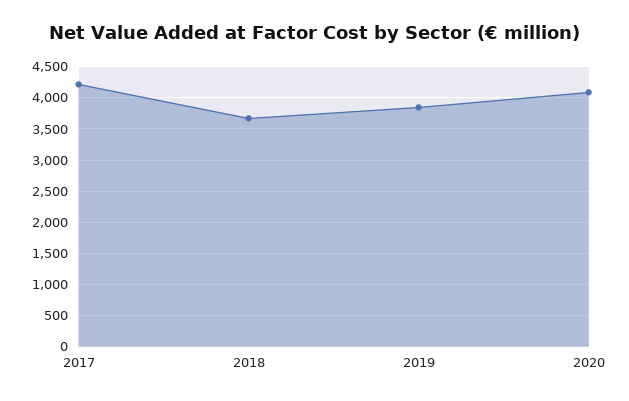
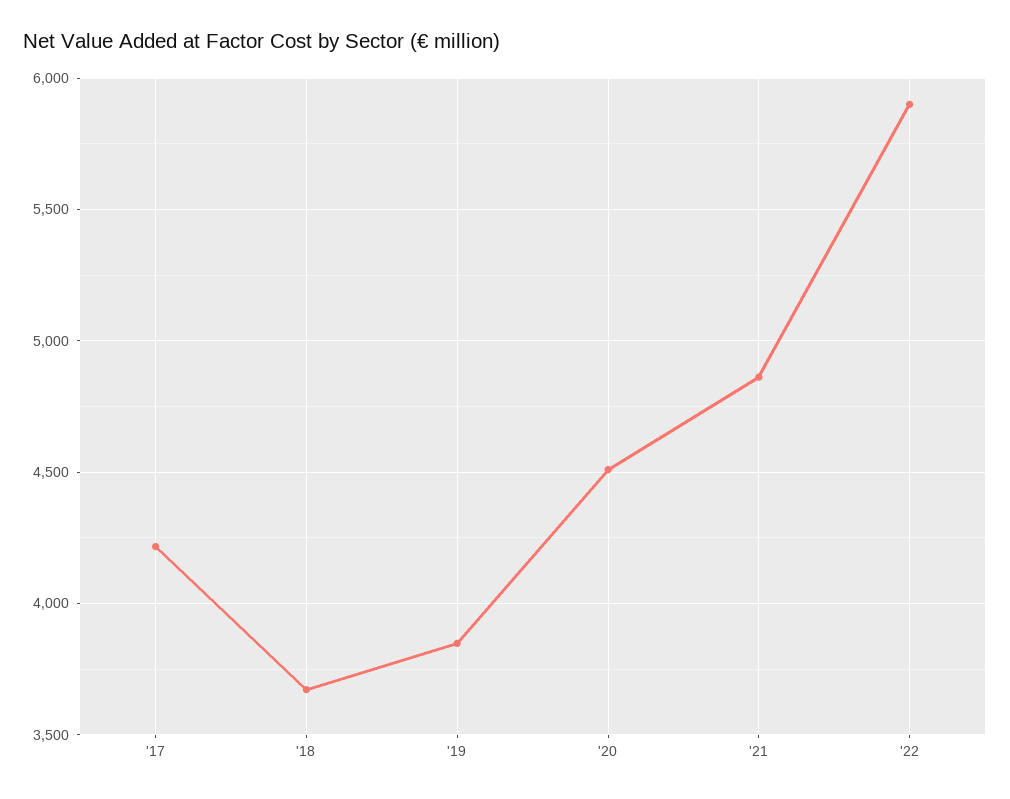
2020: 4100 -> 4500
'21: none -> 4850
'22: none -> 5900

